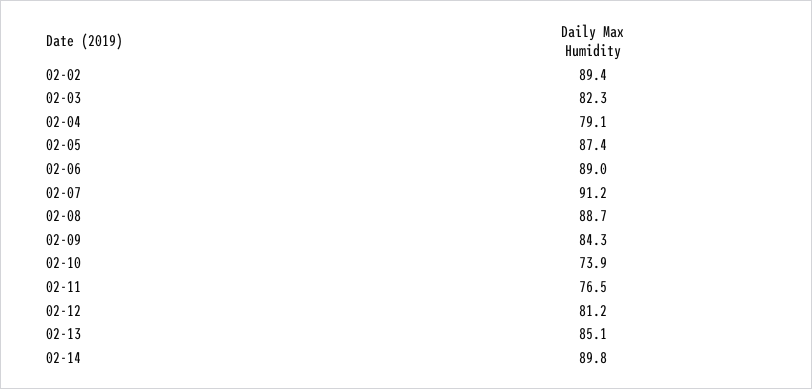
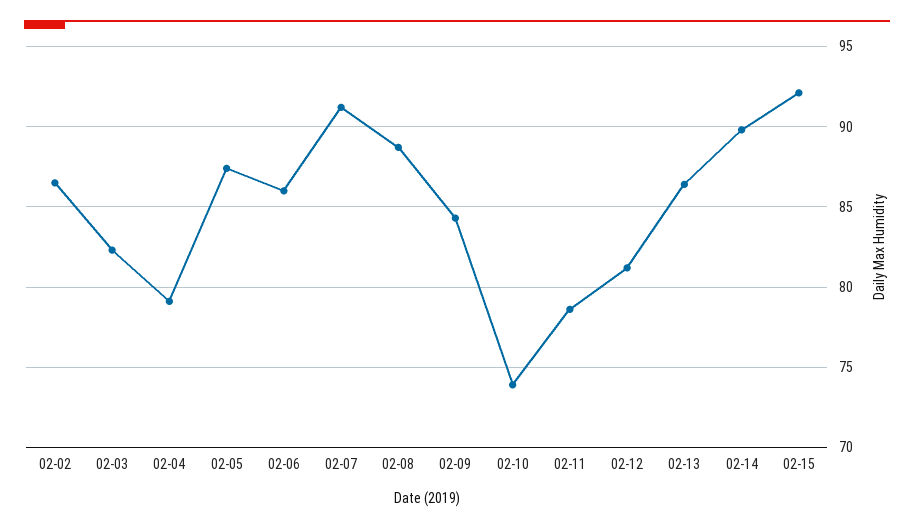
02-02: 89.4 -> 86.5
02-06: 89 -> 86
02-11: 76.5 -> 78.5
02-13: 85.1 -> 86.5
02-15: none -> 92

